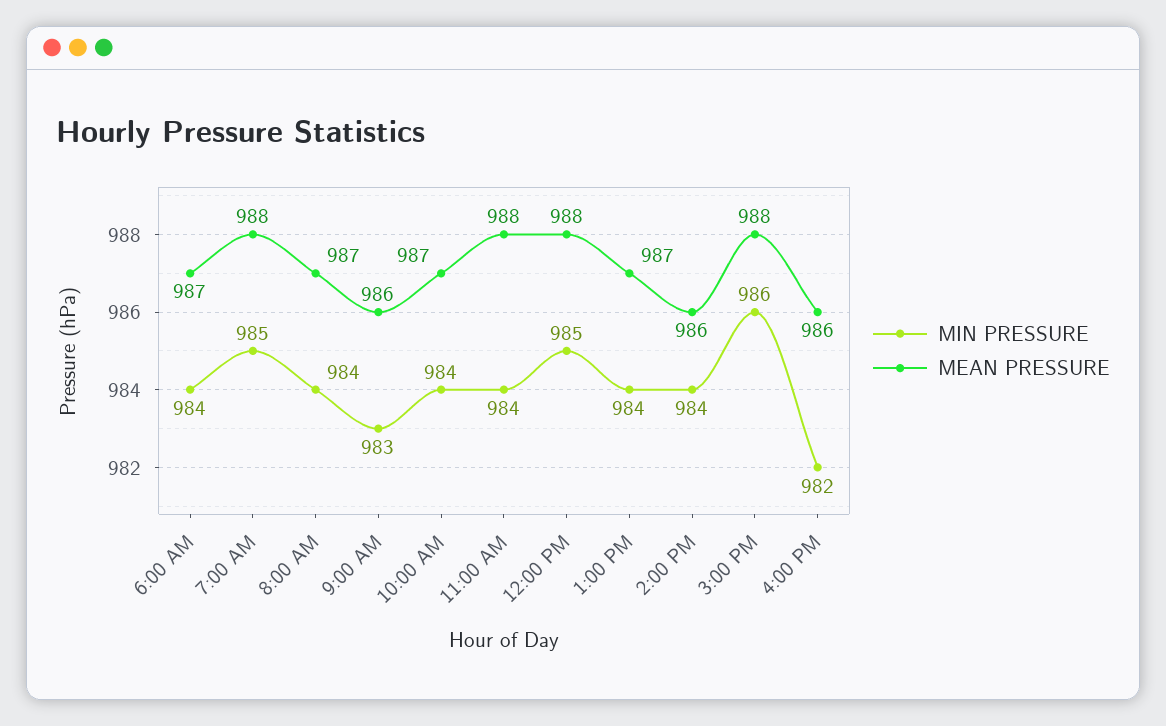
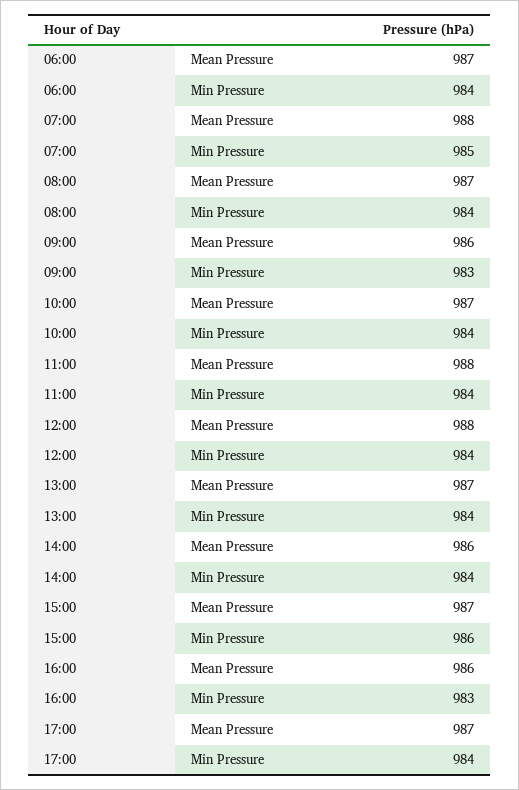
MIN PRESSURE, 12:00 PM: 985 -> 984
MEAN PRESSURE, 3:00 PM: 988 -> 987
MIN PRESSURE, 4:00 PM: 982 -> 983
MEAN PRESSURE, 17:00: none -> 987
MIN PRESSURE, 17:00: none -> 984

